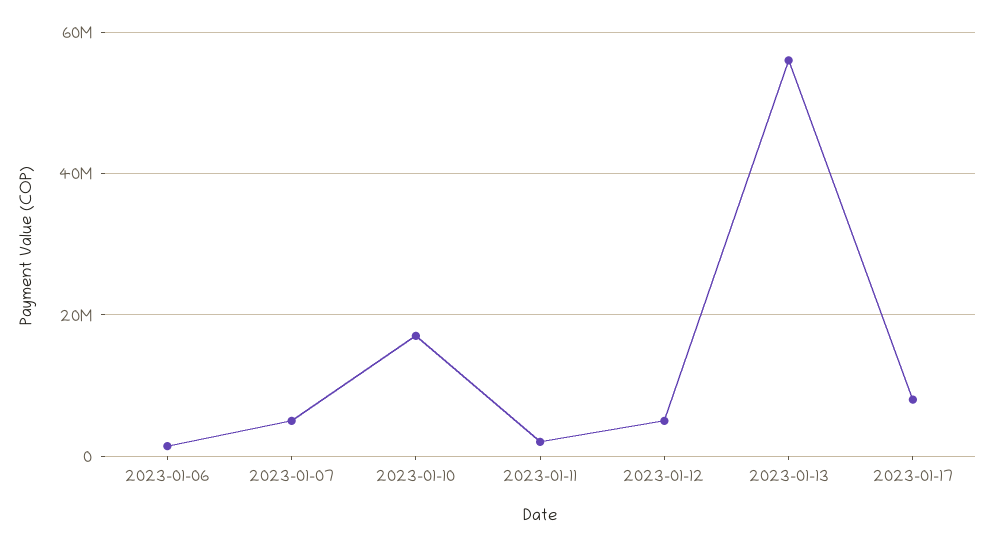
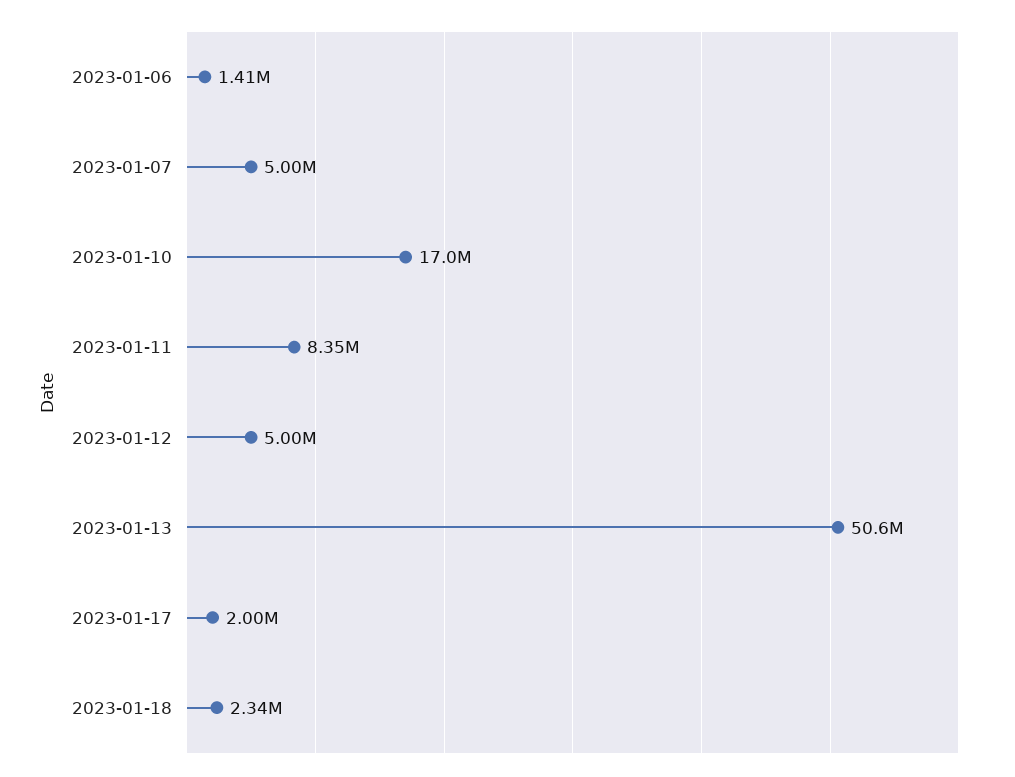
2023-01-11: 2000000 -> 8350000
2023-01-13: 56000000 -> 50600000
2023-01-17: 8000000 -> 2000000
2023-01-18: none -> 2340000

